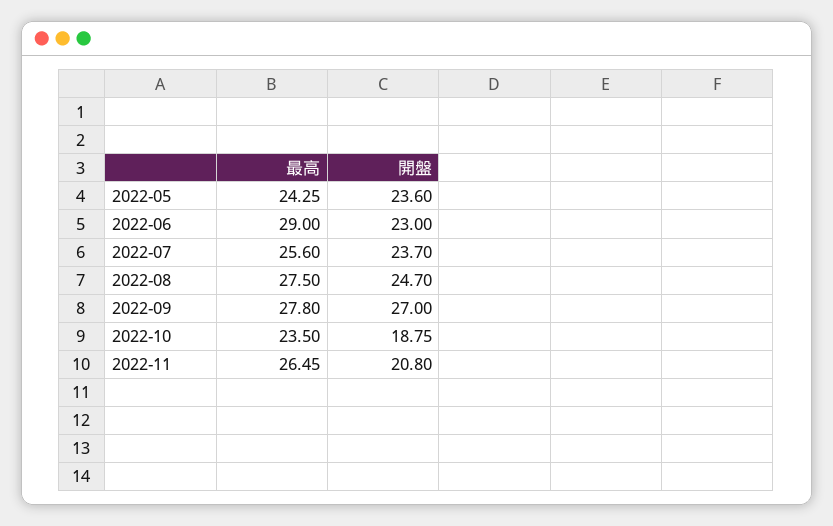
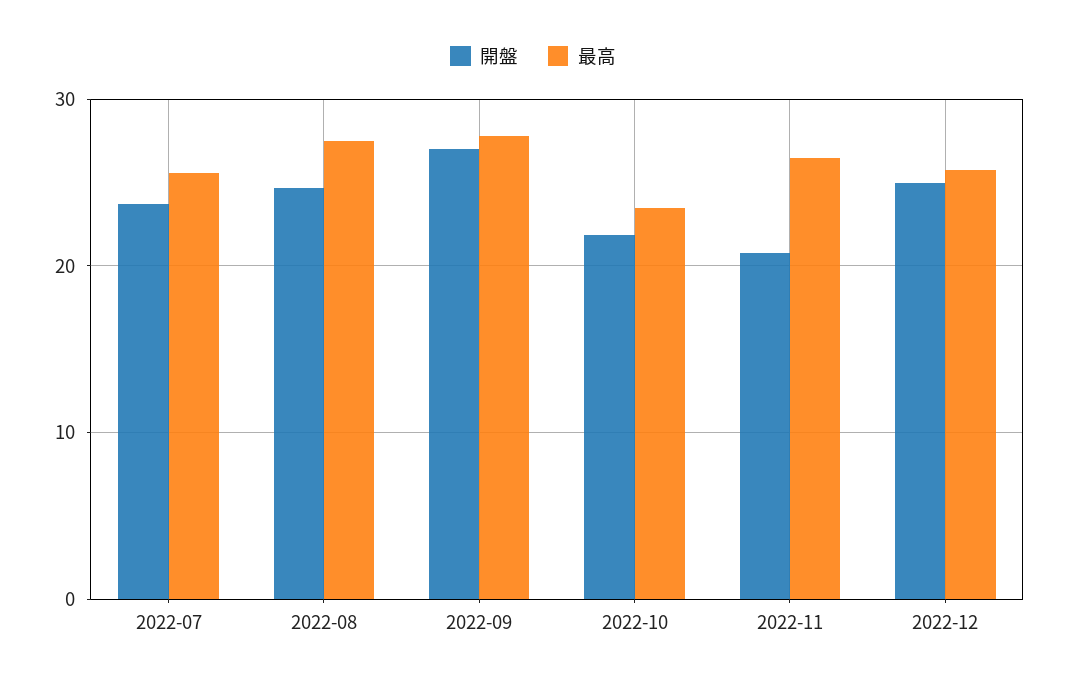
最高, 2022-05: 24.25 -> none
開盤, 2022-05: 23.6 -> none
最高, 2022-06: 29 -> none
開盤, 2022-06: 23 -> none
開盤, 2022-10: 18.75 -> 22
開盤, 2022-12: none -> 25
最高, 2022-12: none -> 26

